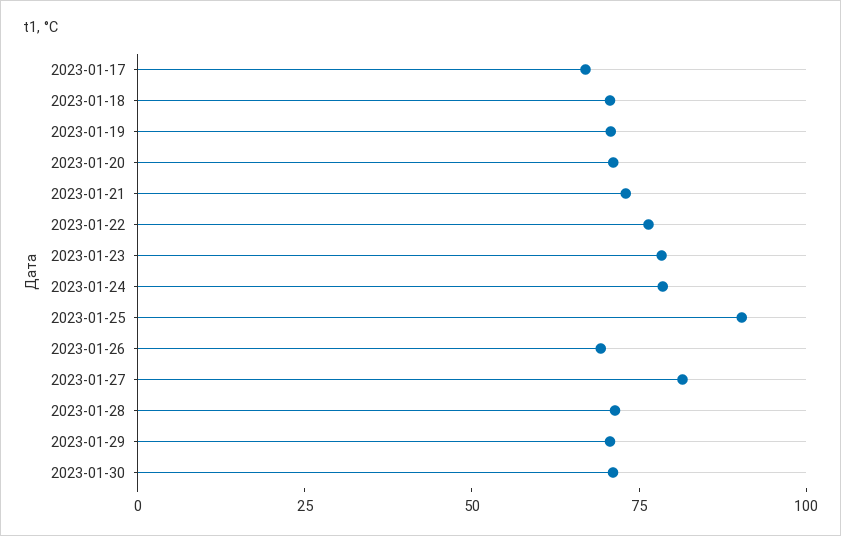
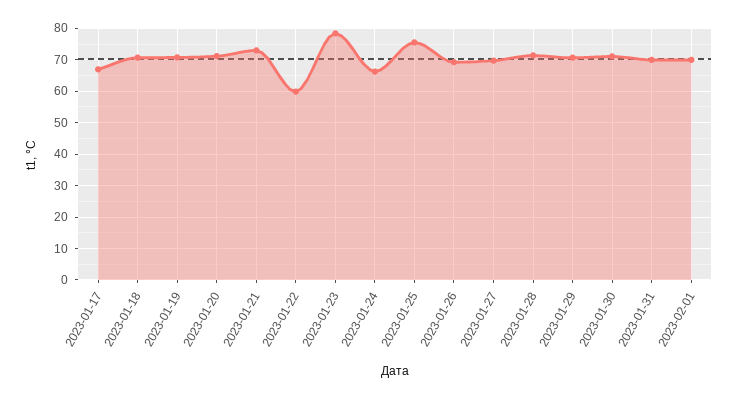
2023-01-22: 75 -> 60
2023-01-24: 80 -> 66
2023-01-25: 90 -> 76
2023-01-27: 80 -> 70
2023-01-31: none -> 70
2023-02-01: none -> 70

